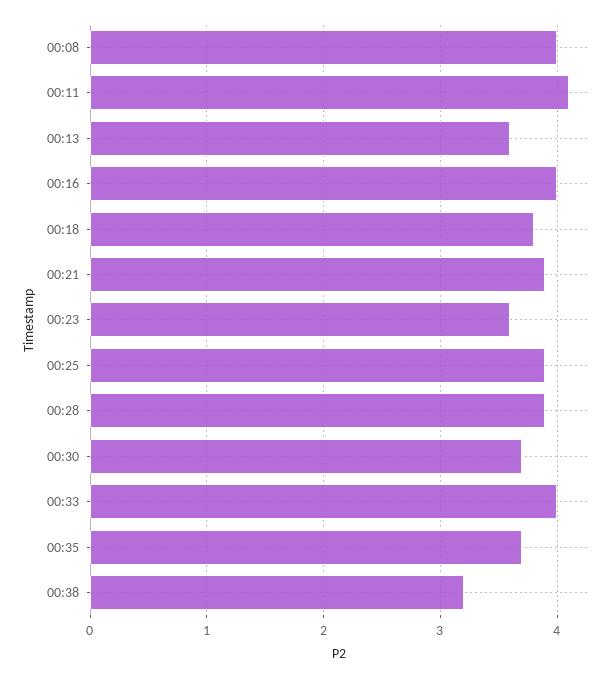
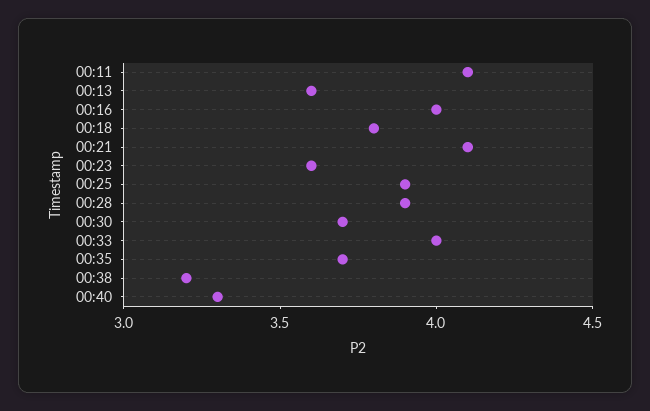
00:08: 4 -> none
00:21: 3.9 -> 4.1
00:40: none -> 3.3

